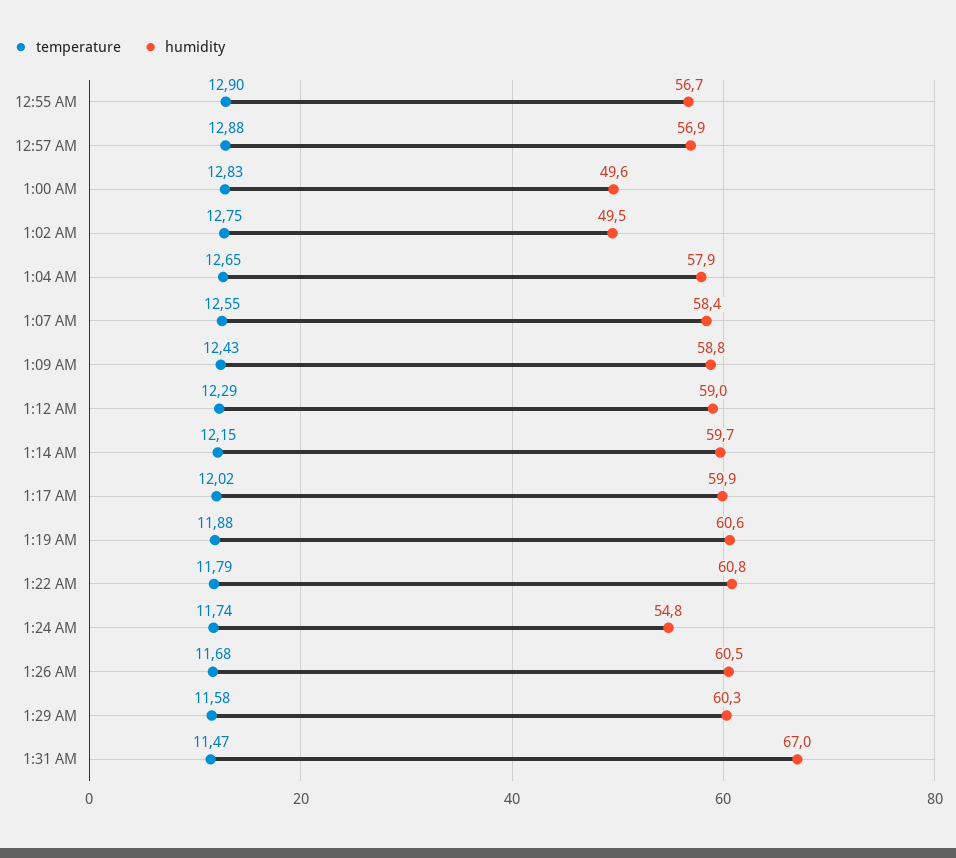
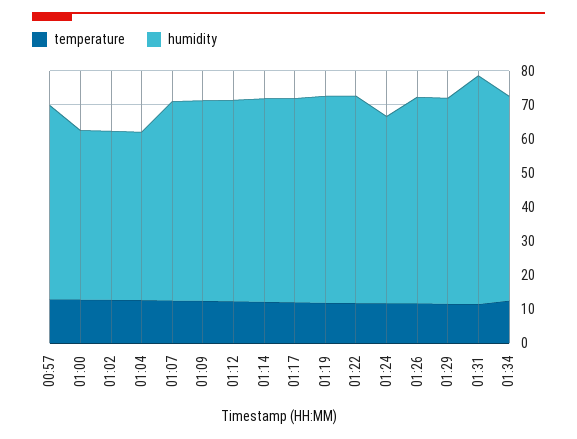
temperature, 12:55 AM: 12.9 -> none
humidity, 12:55 AM: 56.7 -> none
humidity, 1:04 AM: 57.9 -> 50
temperature, 01:34: none -> 12.5
humidity, 01:34: none -> 60

